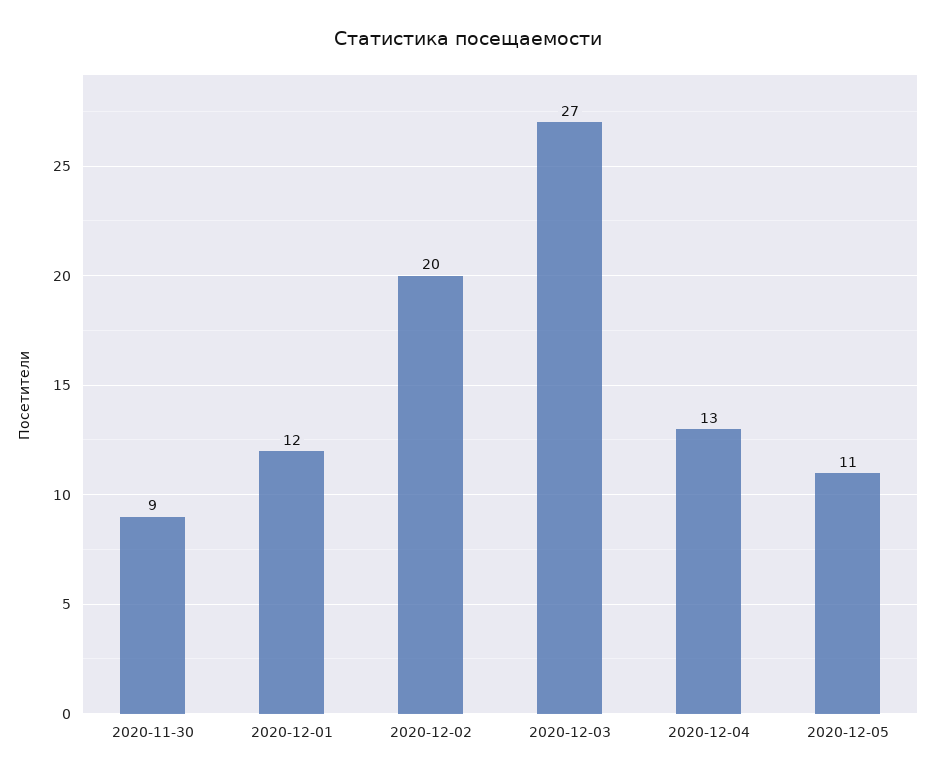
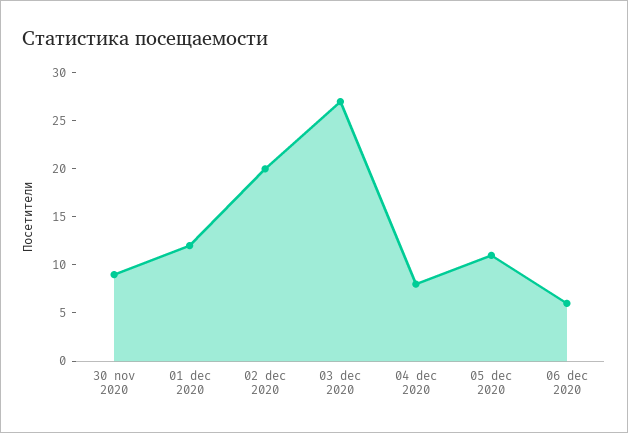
2020-12-04: 13 -> 8
06 dec 2020: none -> 6

